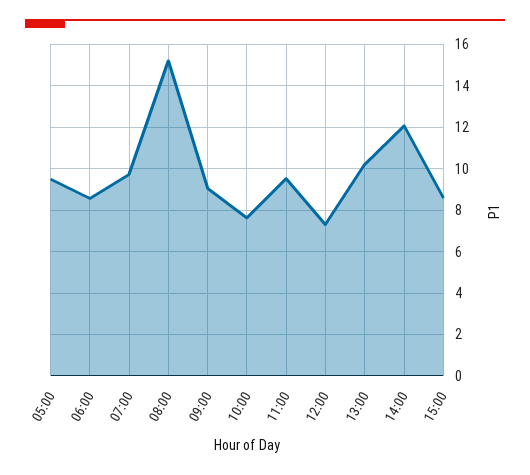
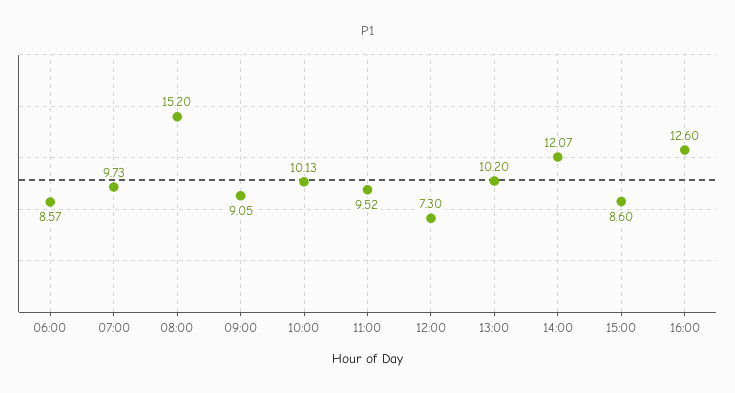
05:00: 9.5 -> none
10:00: 7.5 -> 10.13
16:00: none -> 12.6

